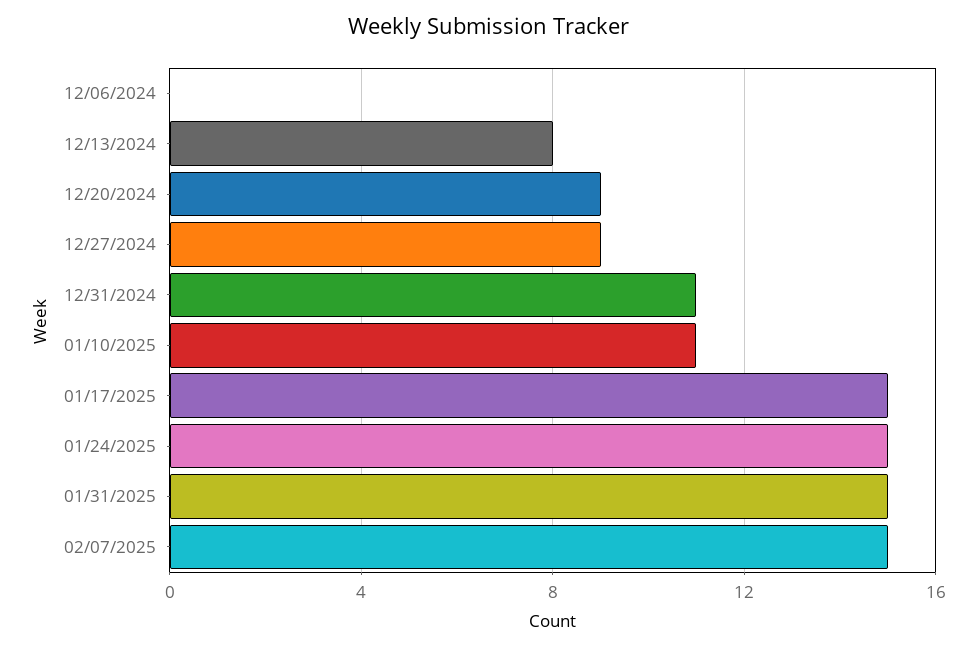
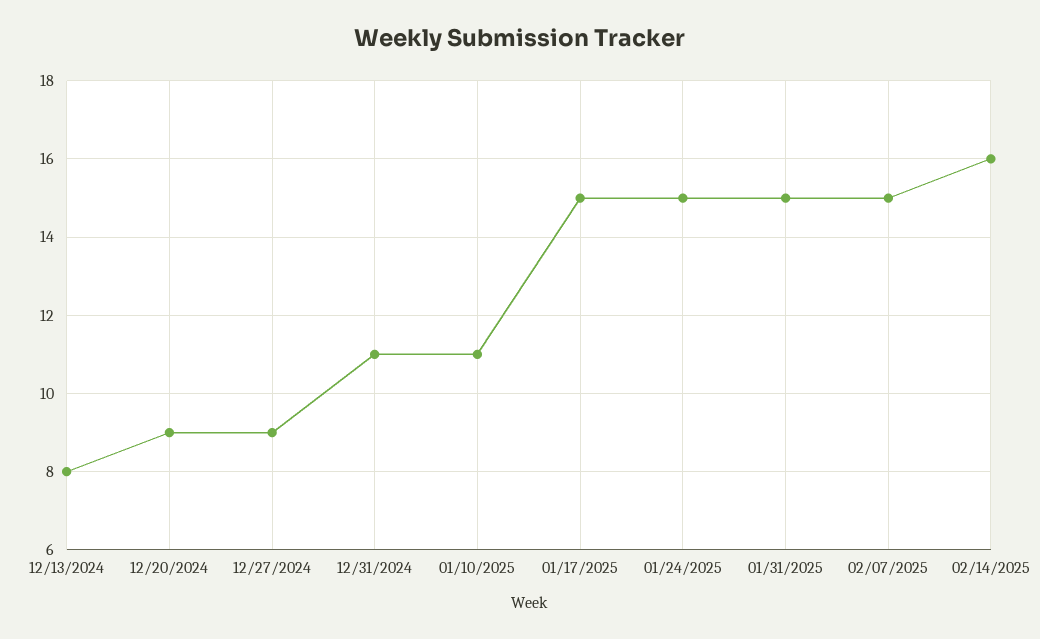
12/06/2024: 0 -> none
02/14/2025: none -> 16

